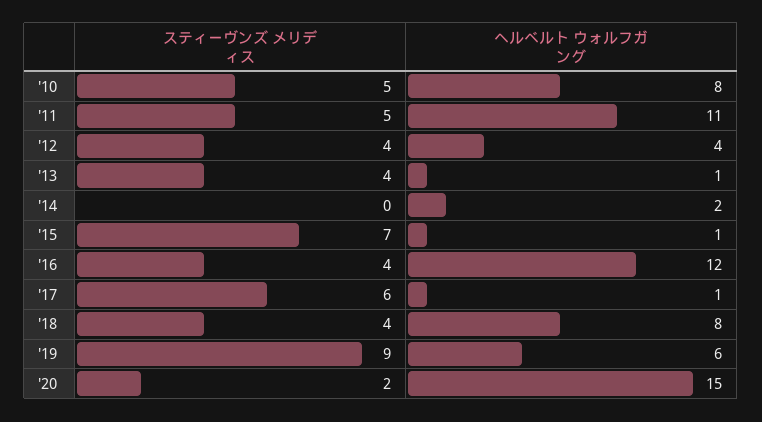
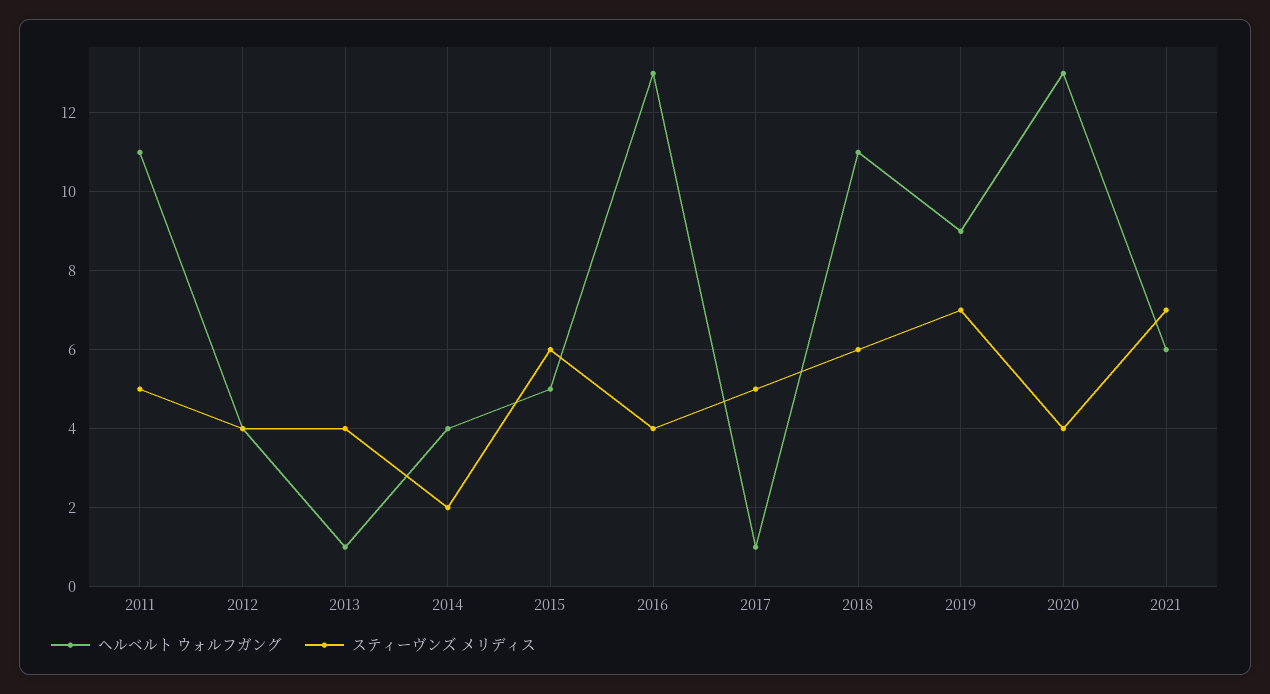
スティーヴンズ メリディス, '10: 5 -> none
ヘルベルト ウォルフガング, '10: 8 -> none
スティーヴンズ メリディス, '14: 0 -> 2
ヘルベルト ウォルフガング, '14: 2 -> 4
スティーヴンズ メリディス, '15: 7 -> 6
ヘルベルト ウォルフガング, '15: 1 -> 5
ヘルベルト ウォルフガング, '16: 12 -> 13
スティーヴンズ メリディス, '17: 6 -> 5
スティーヴンズ メリディス, '18: 4 -> 6
ヘルベルト ウォルフガング, '18: 8 -> 11
スティーヴンズ メリディス, '19: 9 -> 7
ヘルベルト ウォルフガング, '19: 6 -> 9
スティーヴンズ メリディス, '20: 2 -> 4
ヘルベルト ウォルフガング, '20: 15 -> 13
ヘルベルト ウォルフガング, 2021: none -> 6
スティーヴンズ メリディス, 2021: none -> 7

